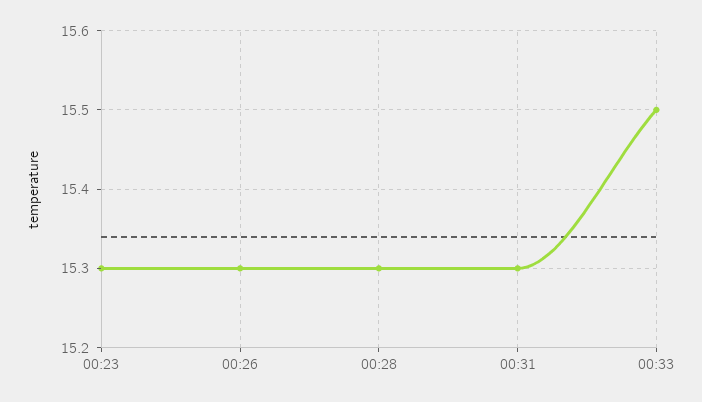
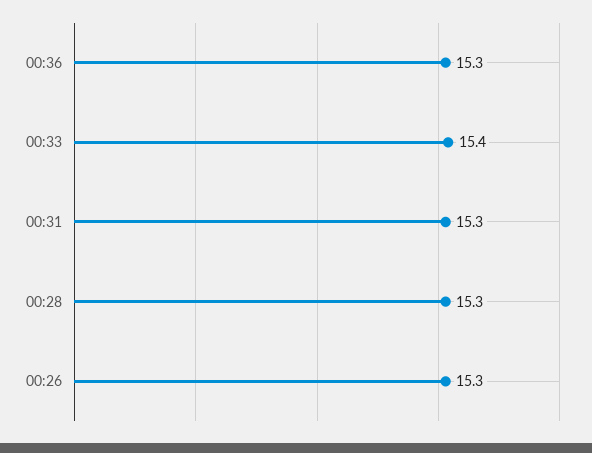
00:23: 15.3 -> none
00:33: 15.5 -> 15.4
00:36: none -> 15.3

